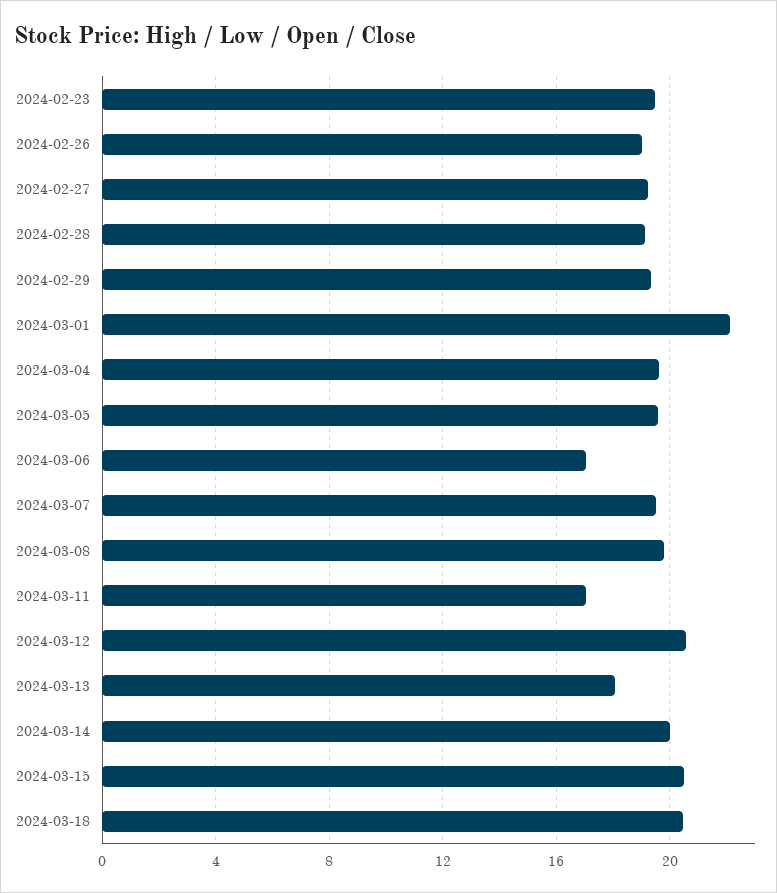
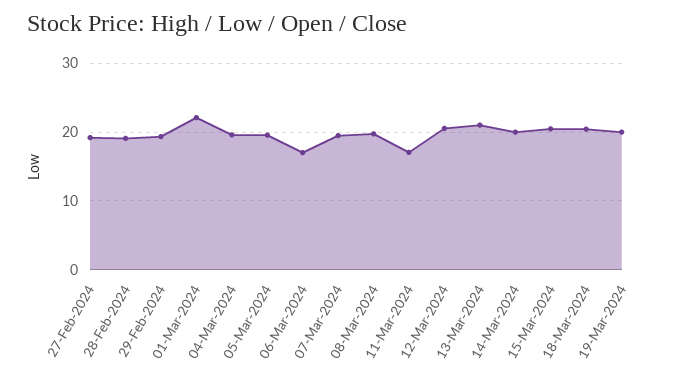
2024-02-23: 19.5 -> none
2024-02-26: 19 -> none
2024-03-13: 18 -> 21
19-Mar-2024: none -> 20

